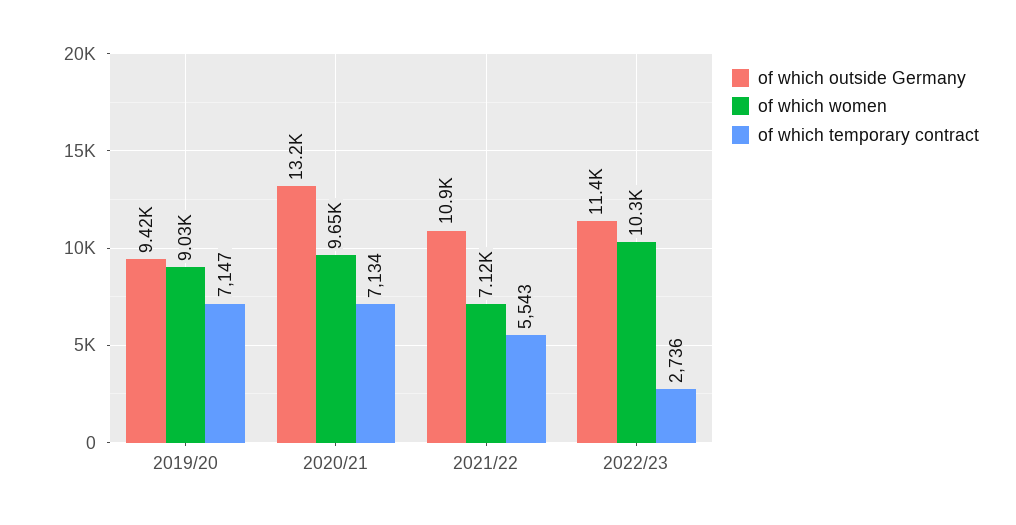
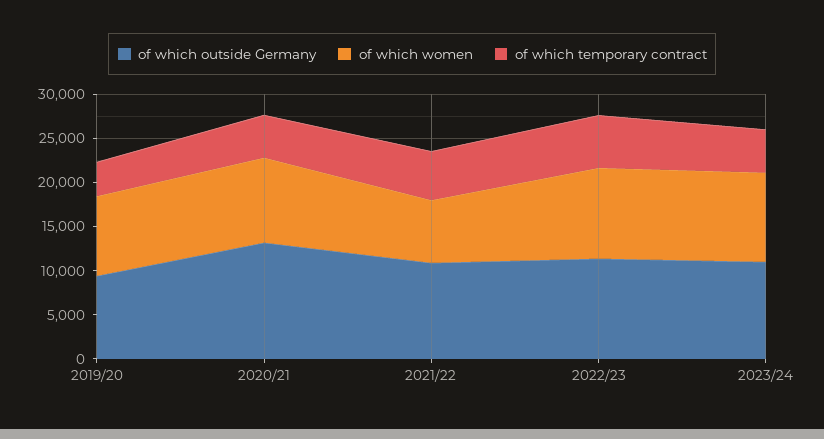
of which temporary contract, 2019/20: 7147 -> 4000
of which temporary contract, 2020/21: 7134 -> 5000
of which temporary contract, 2022/23: 2736 -> 6000
of which outside Germany, 2023/24: none -> 11000
of which women, 2023/24: none -> 10000
of which temporary contract, 2023/24: none -> 5000

